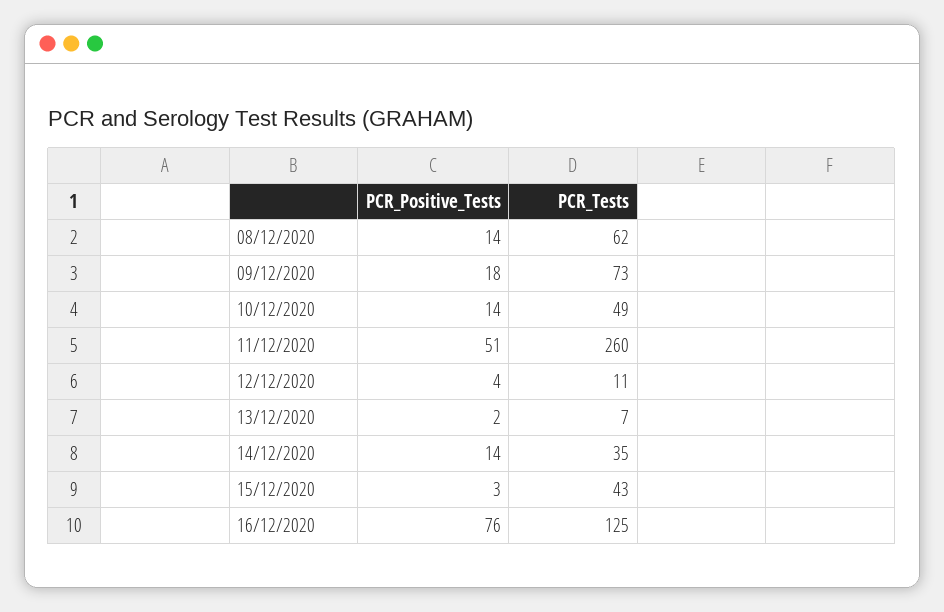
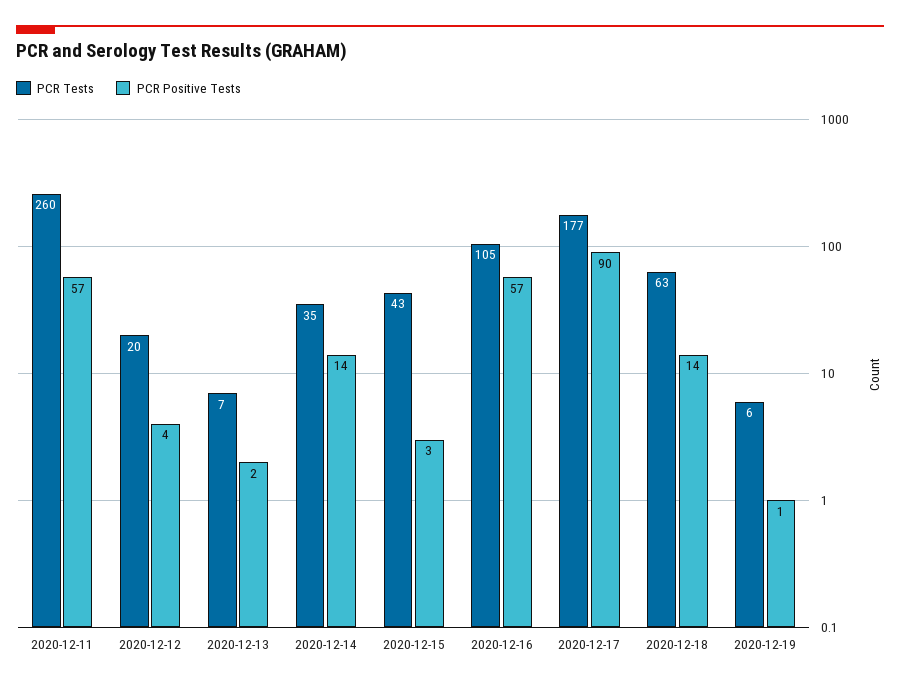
PCR_Positive_Tests, 08/12/2020: 14 -> none
PCR_Tests, 08/12/2020: 62 -> none
PCR_Positive_Tests, 09/12/2020: 18 -> none
PCR_Tests, 09/12/2020: 73 -> none
PCR_Positive_Tests, 10/12/2020: 14 -> none
PCR_Tests, 10/12/2020: 49 -> none
PCR_Positive_Tests, 11/12/2020: 51 -> 57
PCR_Tests, 12/12/2020: 11 -> 20
PCR_Positive_Tests, 16/12/2020: 76 -> 57
PCR_Tests, 16/12/2020: 125 -> 105
PCR_Tests, 2020-12-17: none -> 177
PCR_Positive_Tests, 2020-12-17: none -> 90
PCR_Tests, 2020-12-18: none -> 63
PCR_Positive_Tests, 2020-12-18: none -> 14
PCR_Tests, 2020-12-19: none -> 6
PCR_Positive_Tests, 2020-12-19: none -> 1

